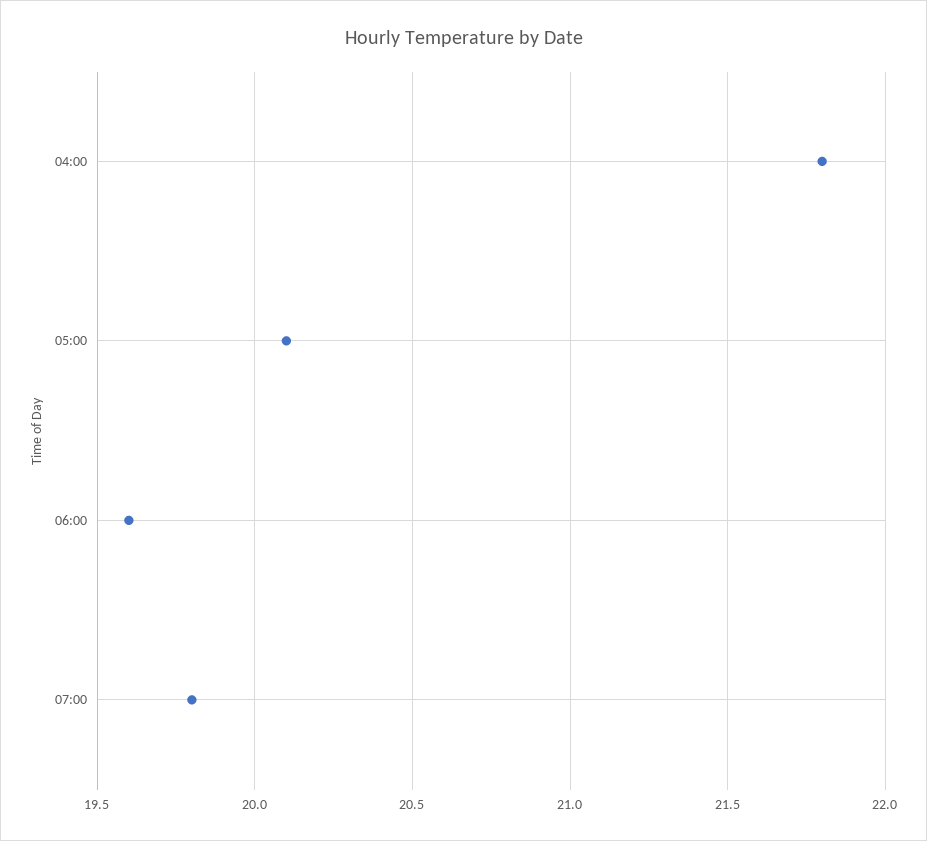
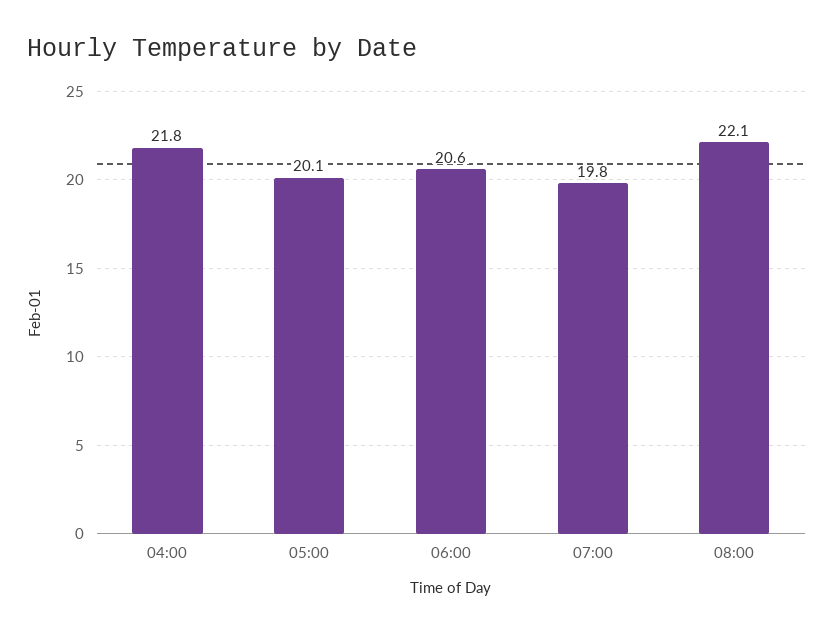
06:00: 19.6 -> 20.6
08:00: none -> 22.1

